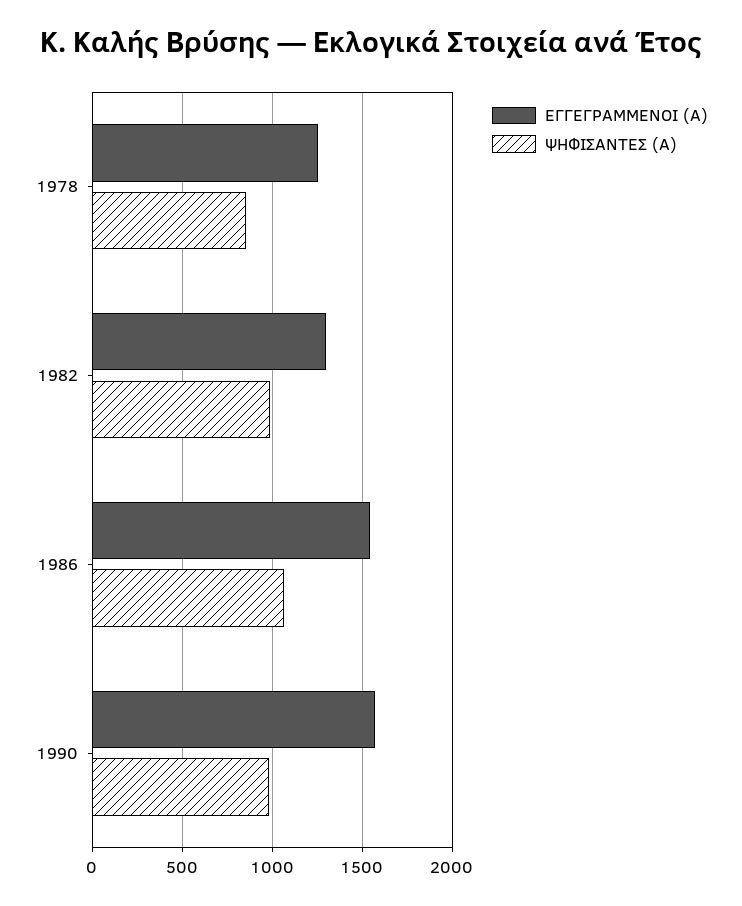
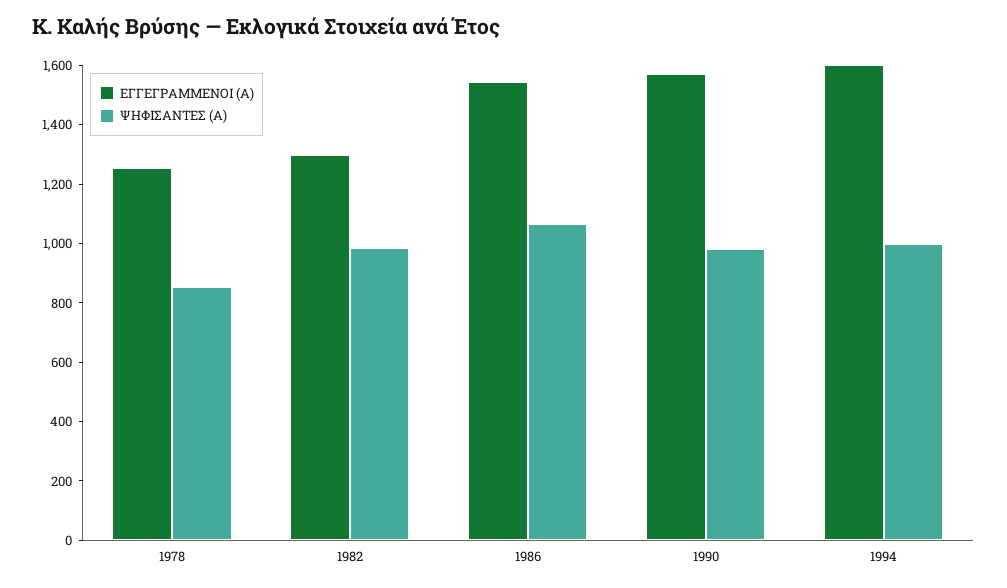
ΕΓΓΕΓΡΑΜΜΕΝΟΙ (Α), 1994: none -> 1600
ΨΗΦΙΣΑΝΤΕΣ (Α), 1994: none -> 1000

